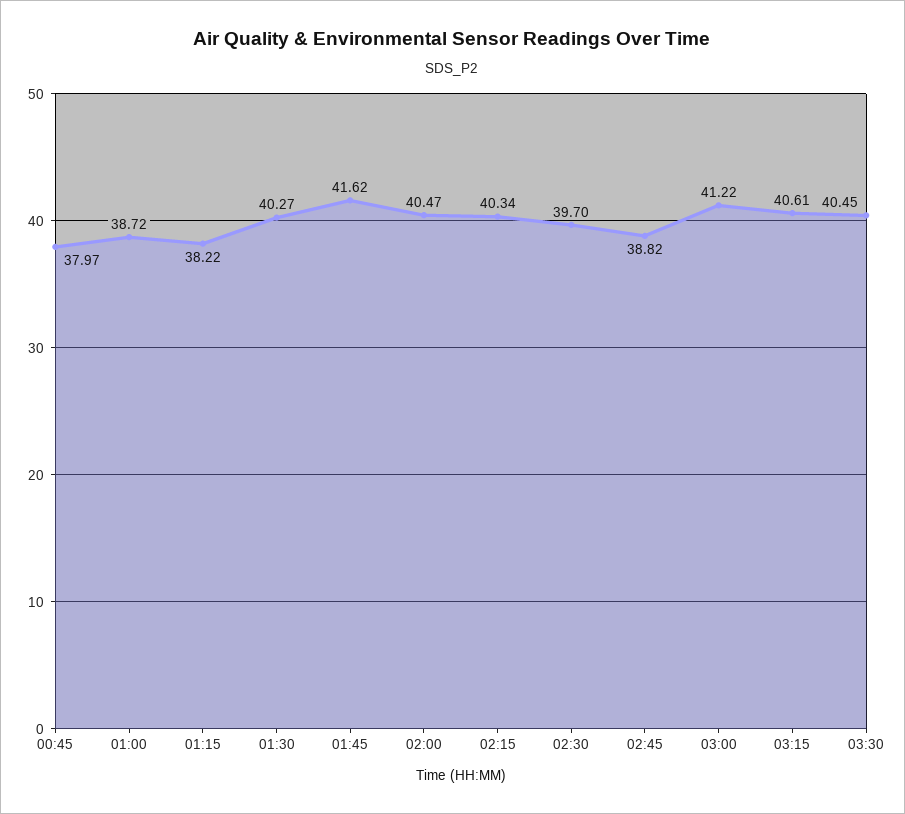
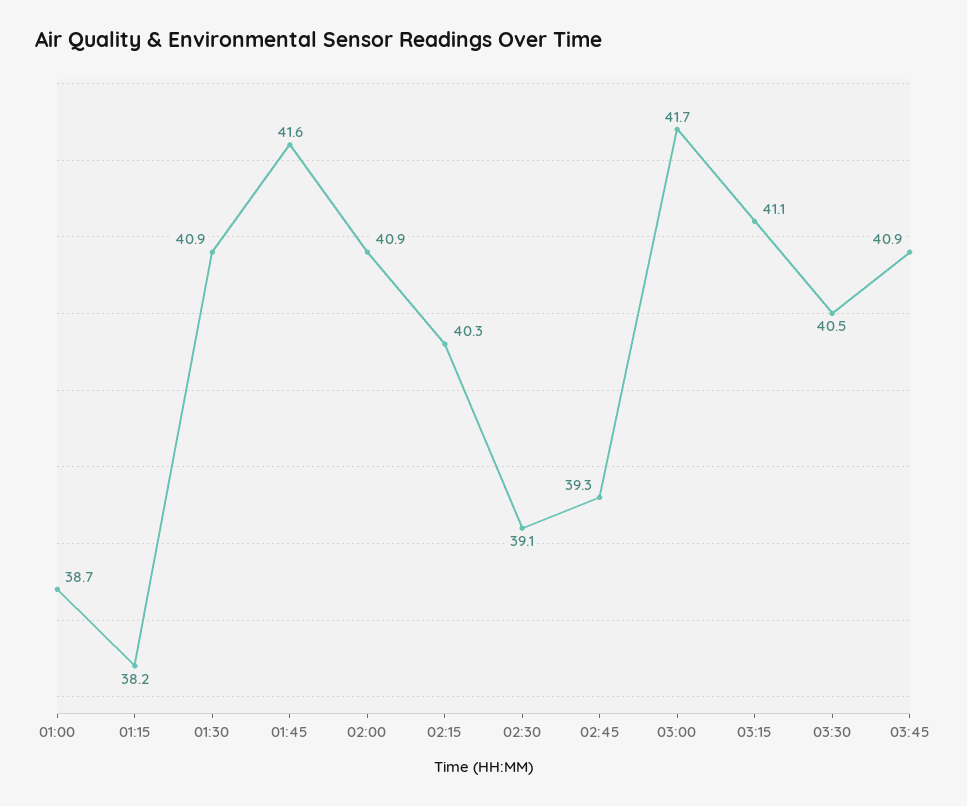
00:45: 37.97 -> none
01:30: 40.27 -> 40.9
02:00: 40.47 -> 40.9
02:30: 39.7 -> 39.1
02:45: 38.82 -> 39.3
03:00: 41.22 -> 41.7
03:15: 40.61 -> 41.1
03:45: none -> 40.9

